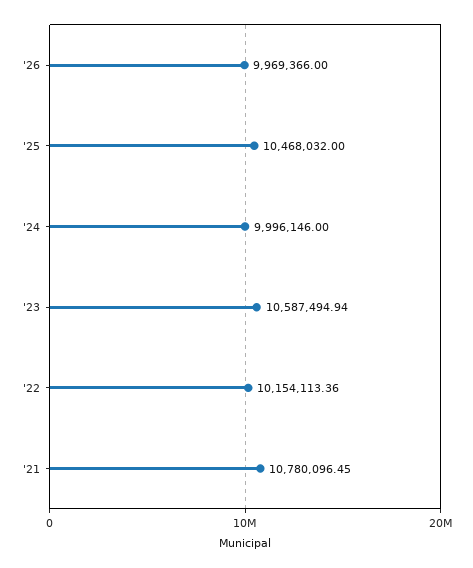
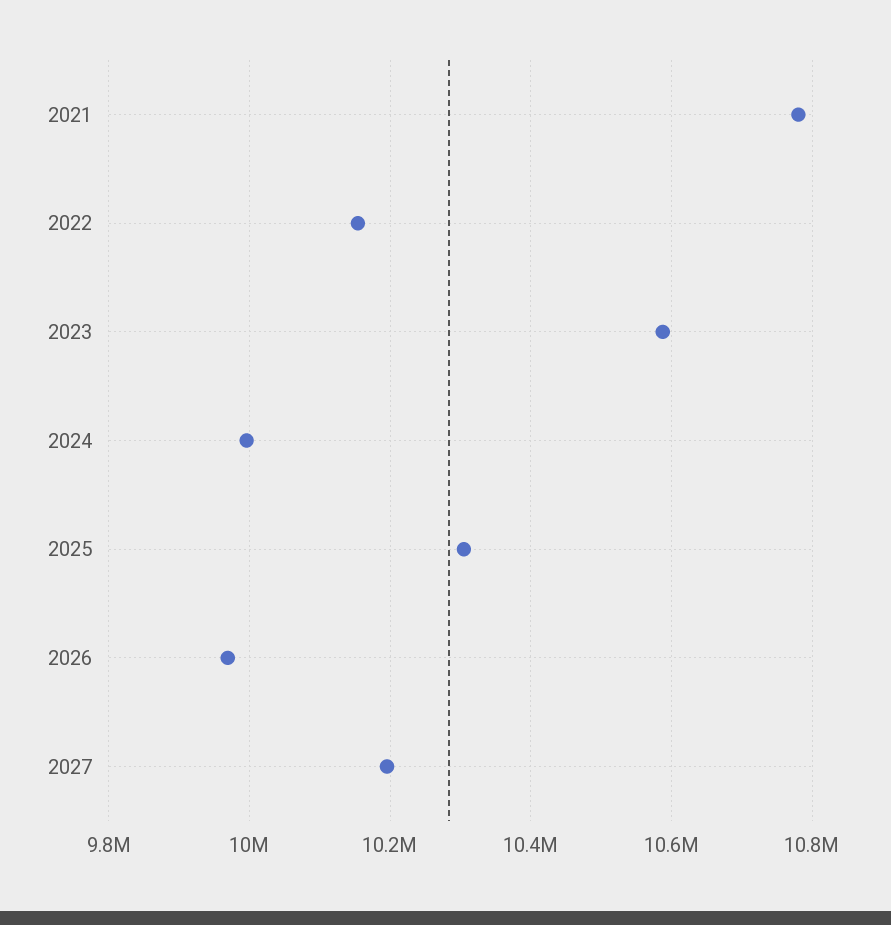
'25: 10468032 -> 10300000
2027: none -> 10200000

